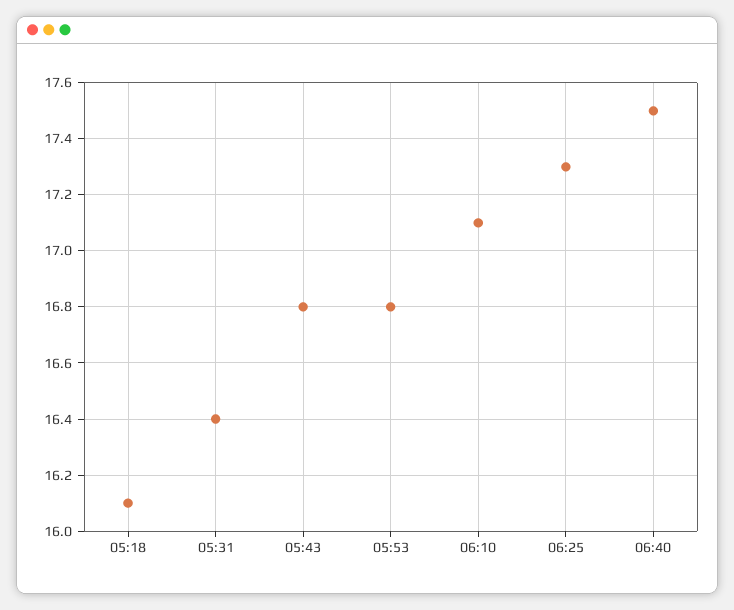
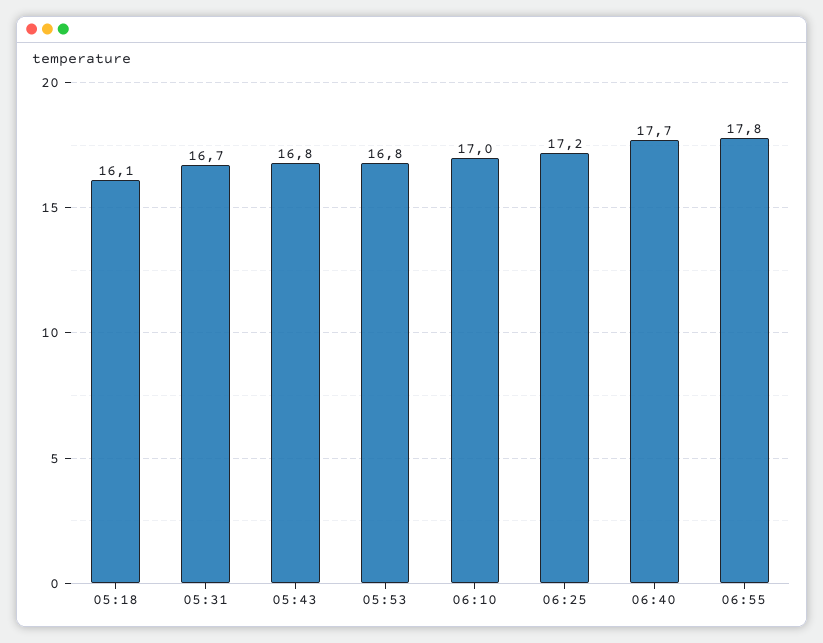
05:31: 16.4 -> 16.7
06:10: 17.1 -> 17
06:25: 17.3 -> 17.2
06:40: 17.5 -> 17.7
06:55: none -> 17.8

